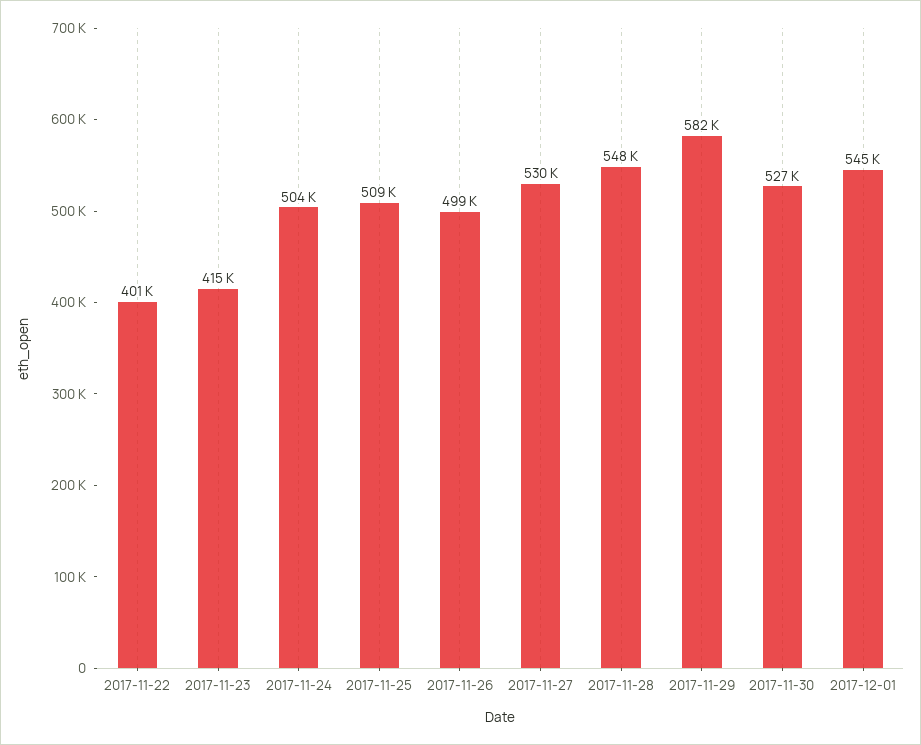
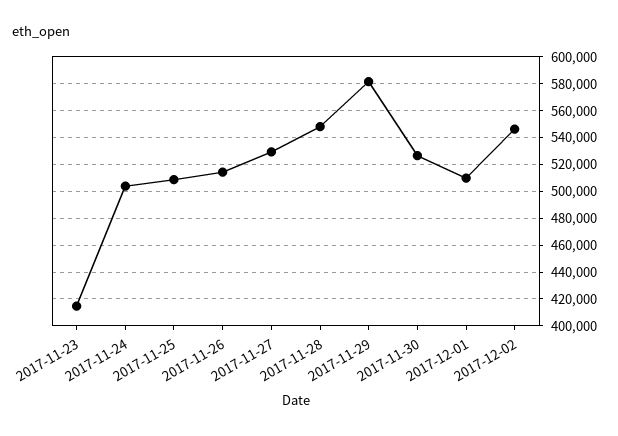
2017-11-22: 401000 -> none
2017-11-26: 499000 -> 515000
2017-12-01: 545000 -> 510000
2017-12-02: none -> 545000

